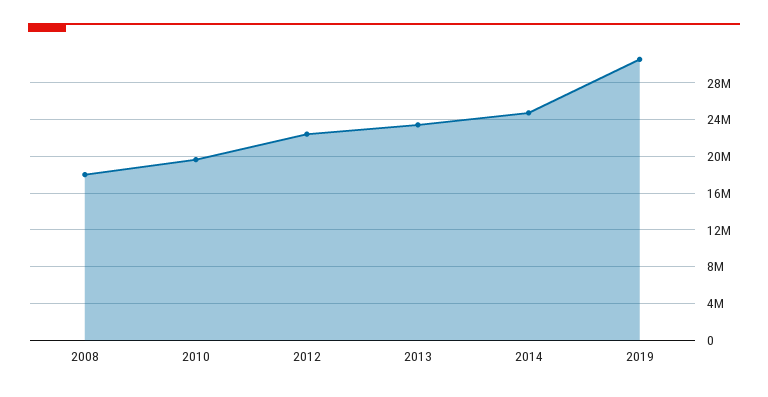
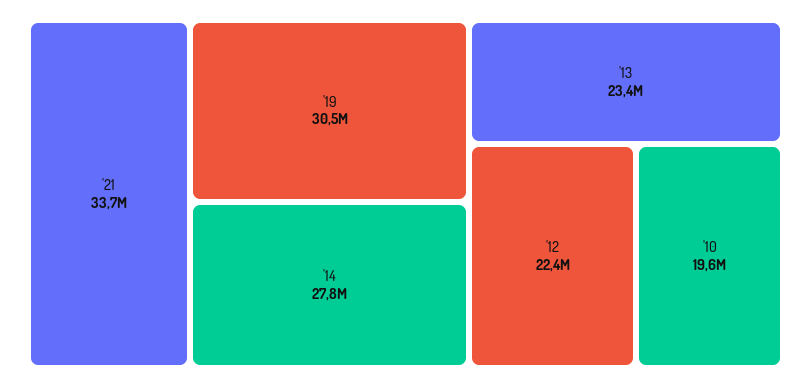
2008: 18000000 -> none
2014: 25000000 -> 27800000
'21: none -> 33700000

